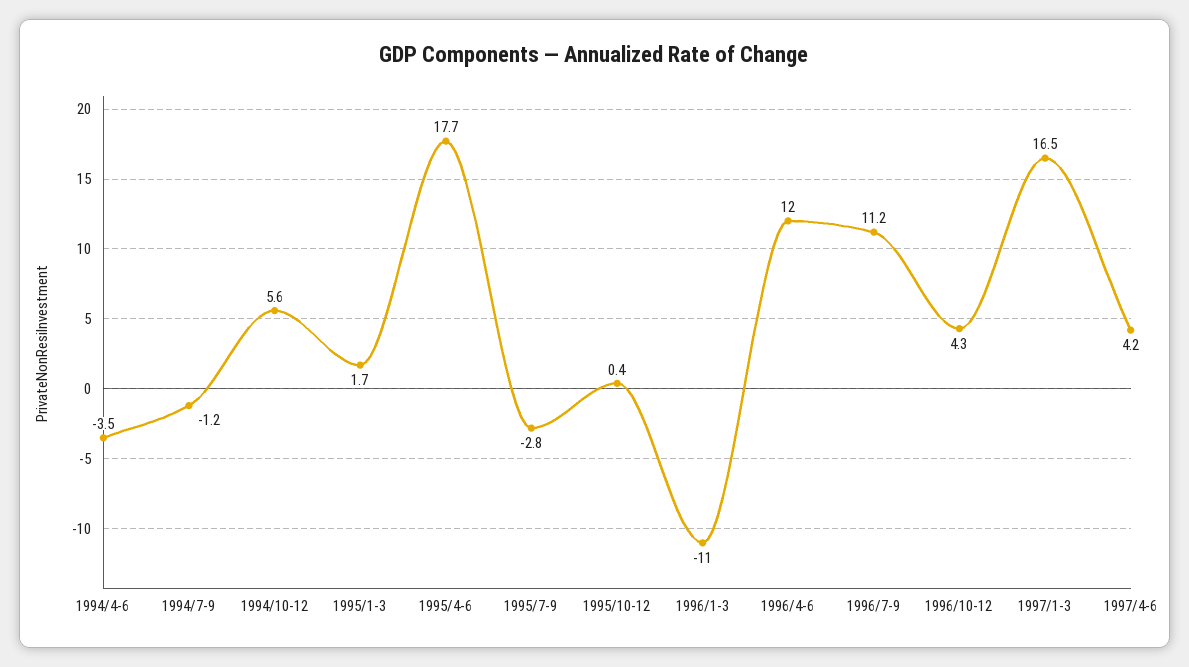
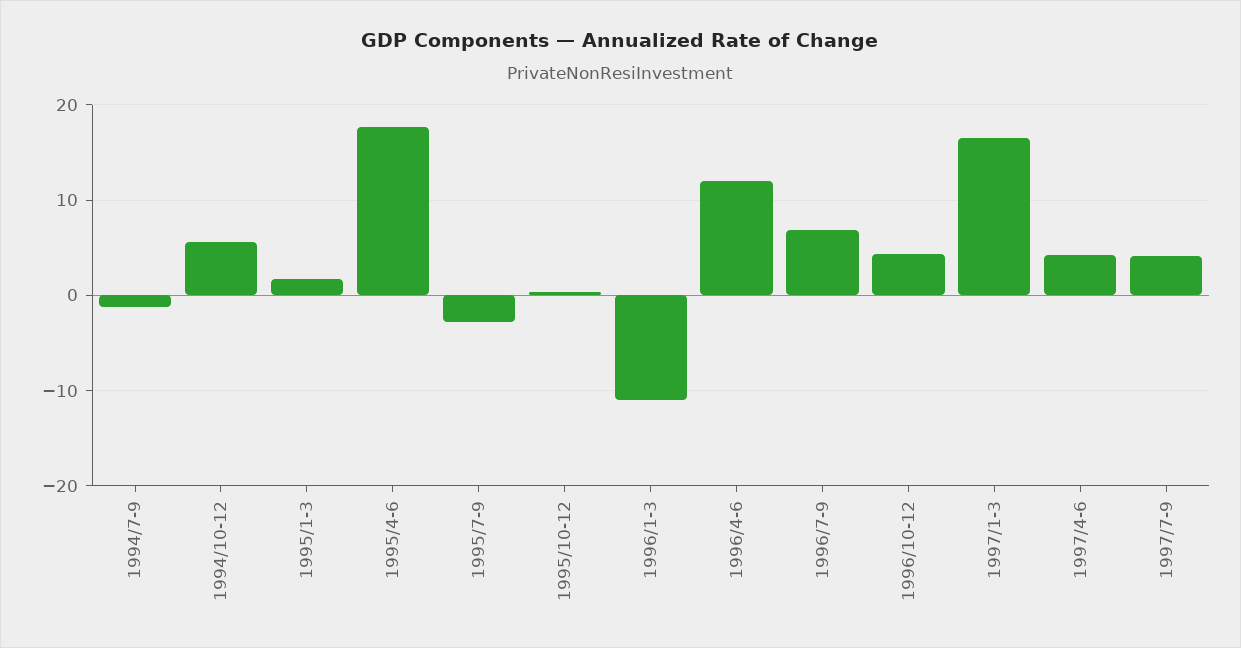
1994/4-6: -3.5 -> none
1996/7-9: 11.2 -> 7
1997/7-9: none -> 4

